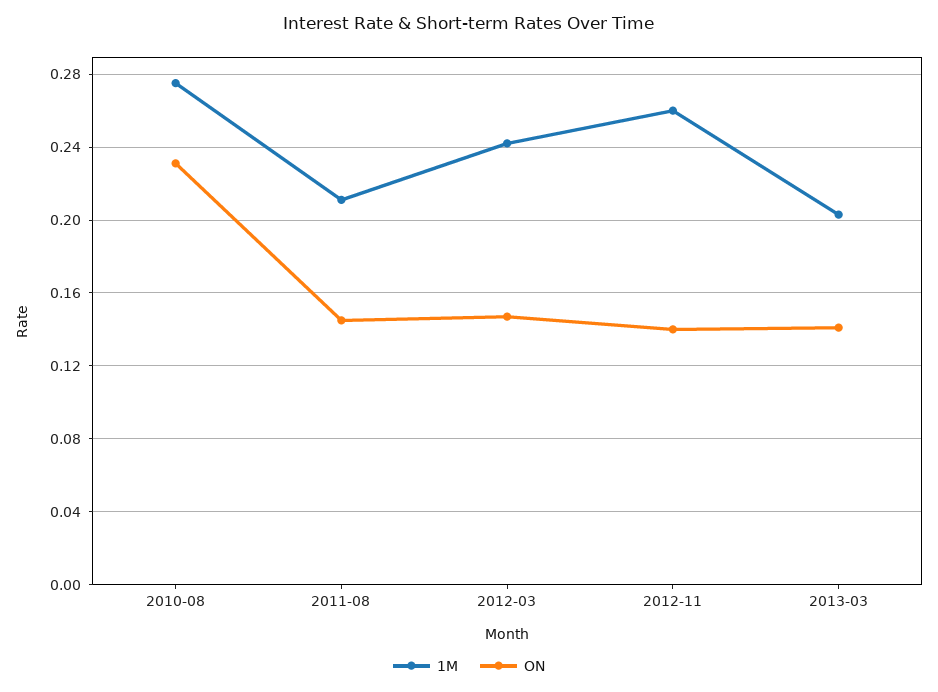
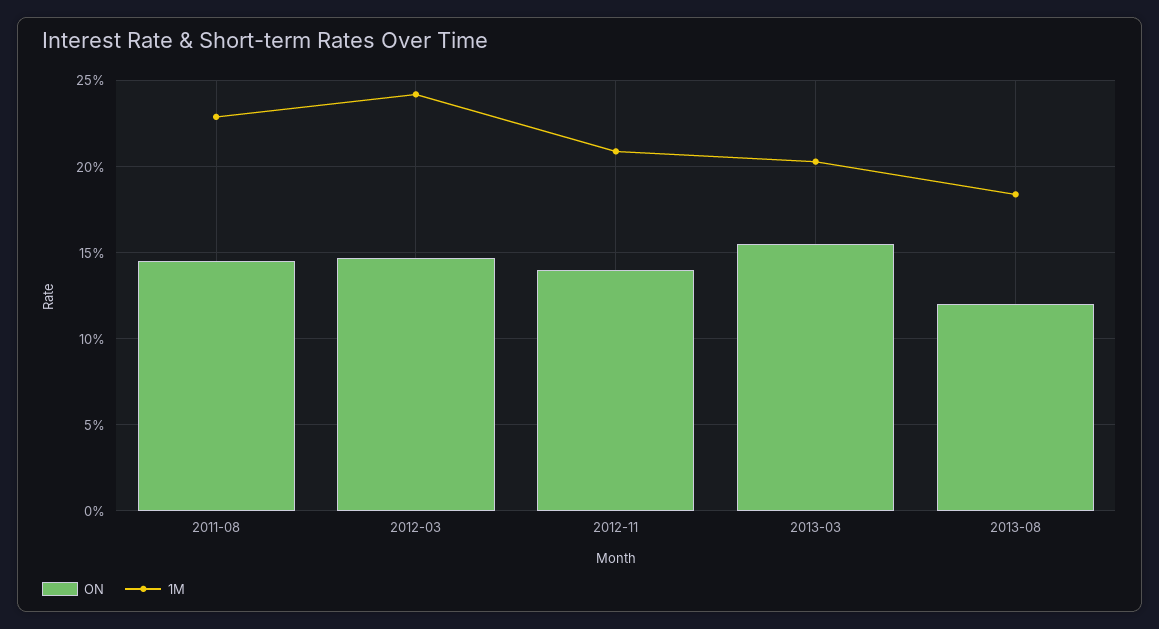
1M, 2010-08: 0.275 -> none
ON, 2010-08: 0.23 -> none
1M, 2011-08: 0.21 -> 0.23
1M, 2012-11: 0.26 -> 0.21
ON, 2013-03: 0.14 -> 0.155
ON, 2013-08: none -> 0.12
1M, 2013-08: none -> 0.185

